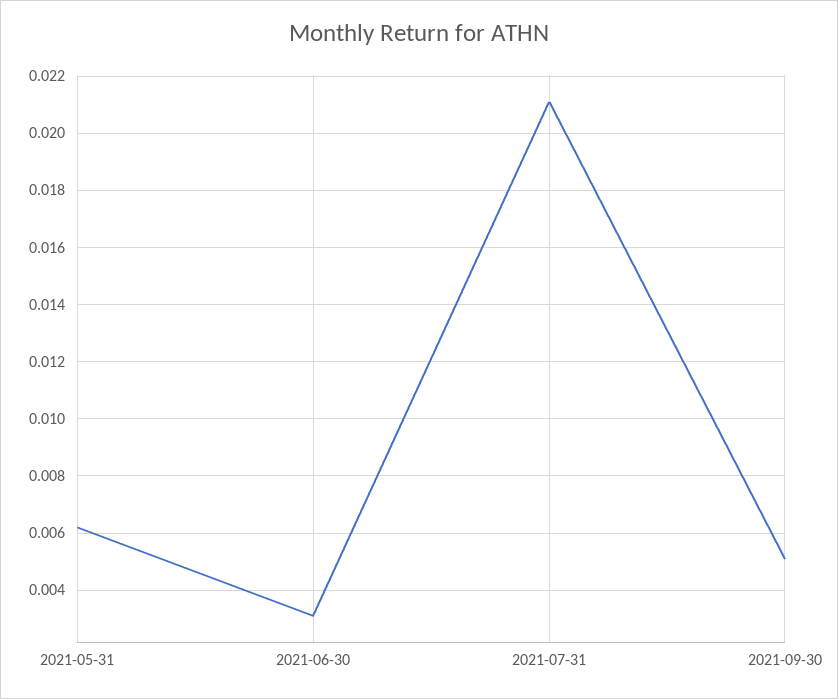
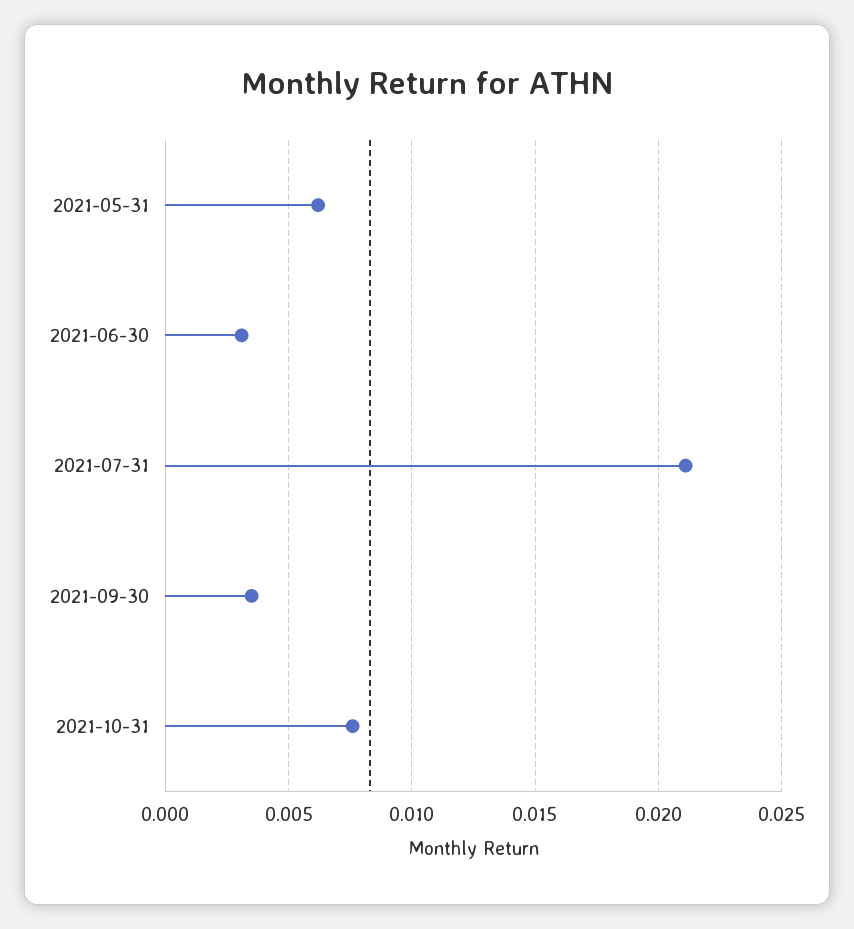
2021-09-30: 0.005 -> 0.0035
2021-10-31: none -> 0.0075

